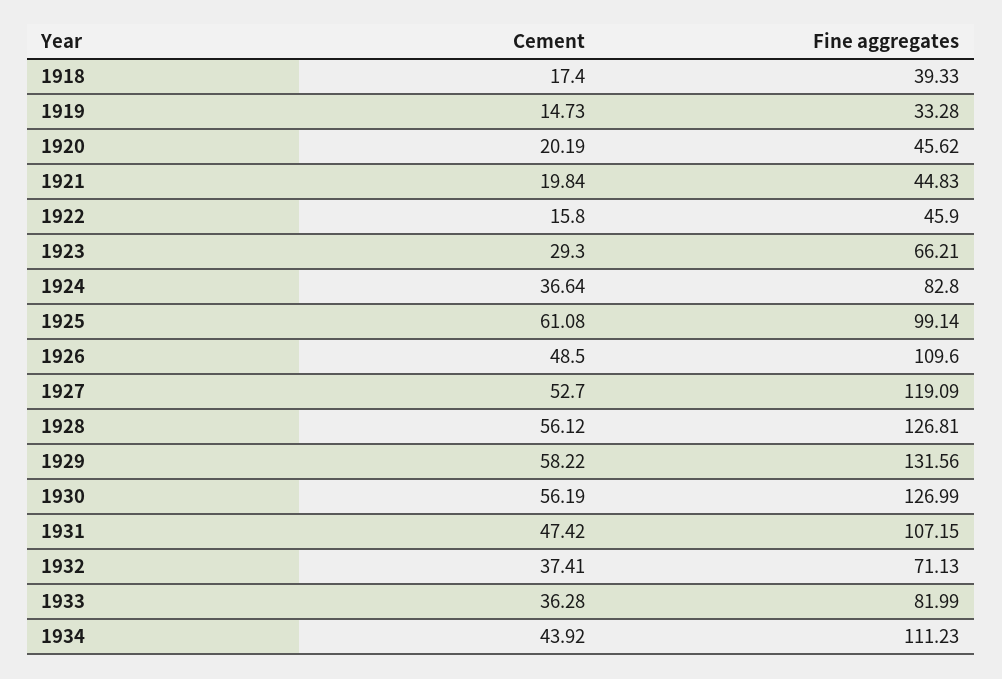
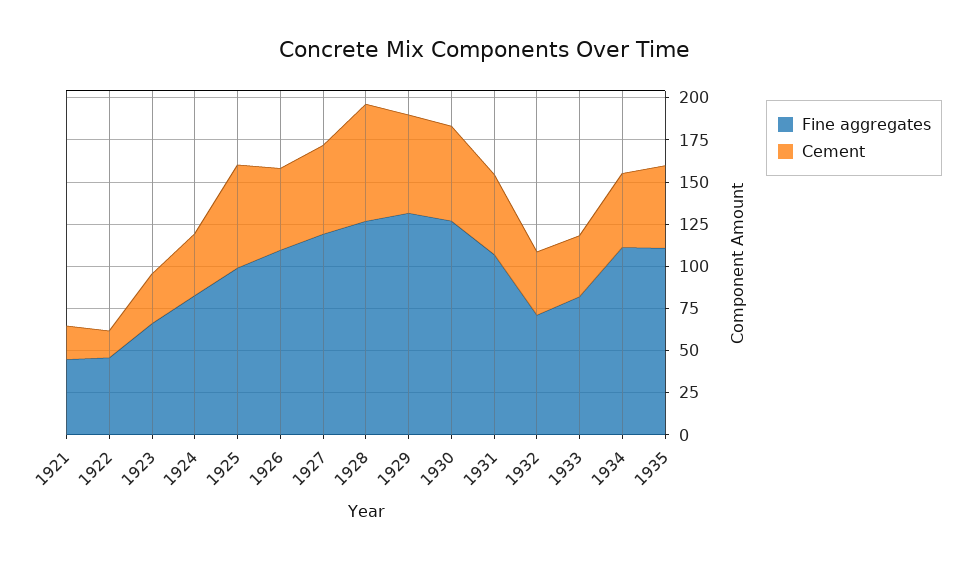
Cement, 1918: 17.4 -> none
Fine aggregates, 1918: 39.33 -> none
Cement, 1919: 14.73 -> none
Fine aggregates, 1919: 33.28 -> none
Cement, 1920: 20.19 -> none
Fine aggregates, 1920: 45.62 -> none
Cement, 1928: 56.12 -> 70
Fine aggregates, 1935: none -> 110
Cement, 1935: none -> 50

